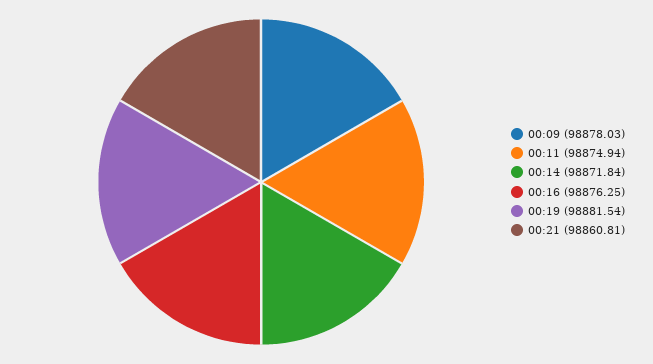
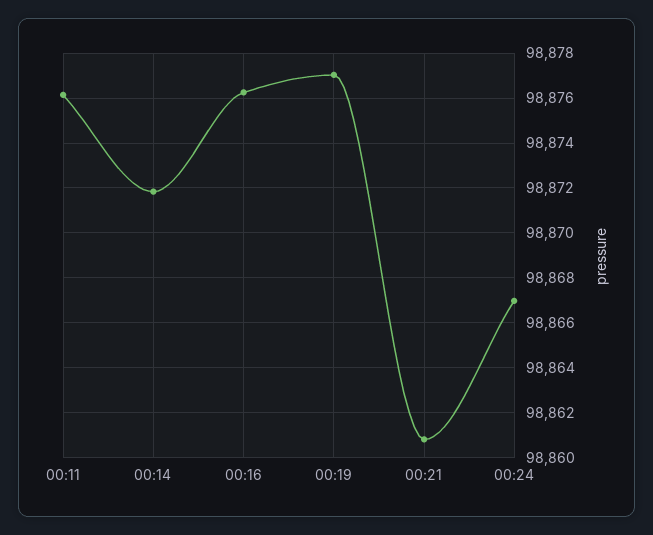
00:09: 98878.03 -> none
00:11: 98874.94 -> 98876
00:19: 98881.54 -> 98877
00:24: none -> 98867

